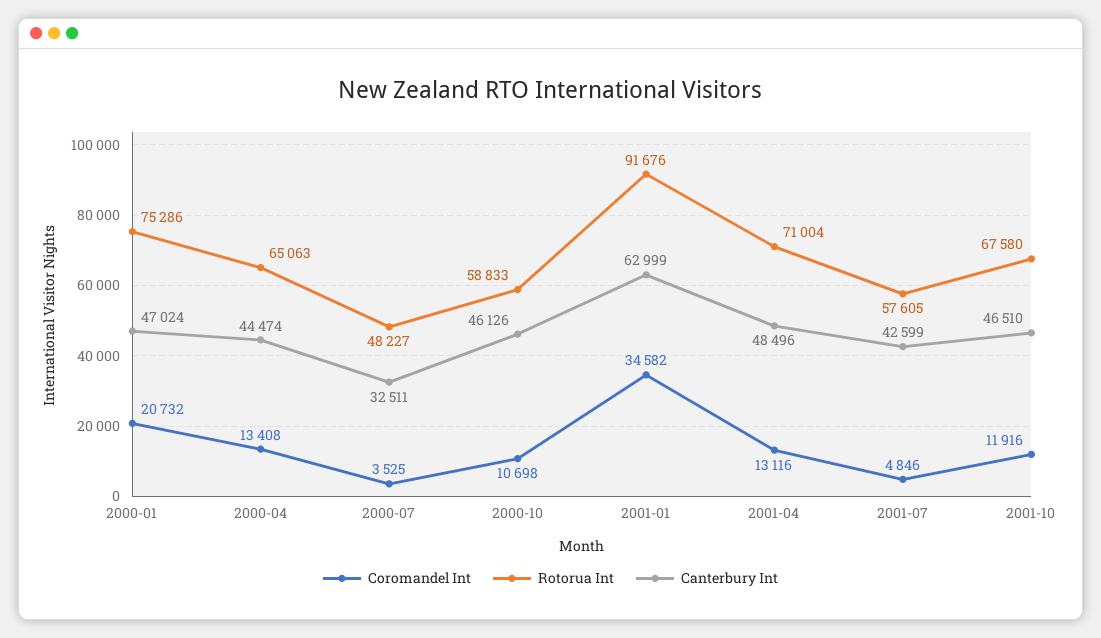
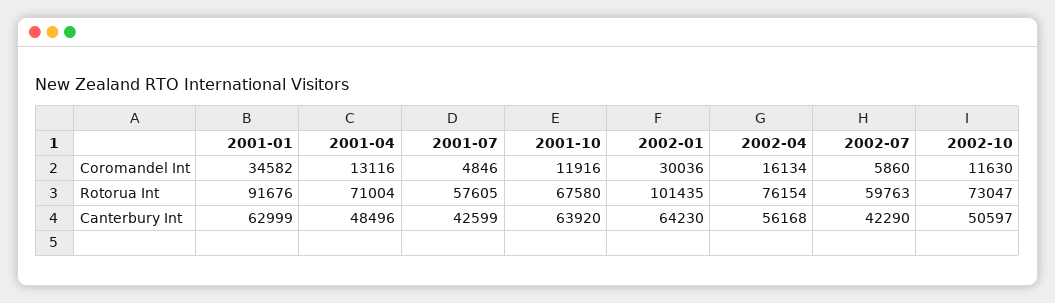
Coromandel Int, 2000-01: 20732 -> none
Rotorua Int, 2000-01: 75286 -> none
Canterbury Int, 2000-01: 47024 -> none
Coromandel Int, 2000-04: 13408 -> none
Rotorua Int, 2000-04: 65063 -> none
Canterbury Int, 2000-04: 44474 -> none
Coromandel Int, 2000-07: 3525 -> none
Rotorua Int, 2000-07: 48227 -> none
Canterbury Int, 2000-07: 32511 -> none
Coromandel Int, 2000-10: 10698 -> none
Rotorua Int, 2000-10: 58833 -> none
Canterbury Int, 2000-10: 46126 -> none
Canterbury Int, 2001-10: 46510 -> 63920
Coromandel Int, 2002-01: none -> 30036
Coromandel Int, 2002-04: none -> 16134
Coromandel Int, 2002-07: none -> 5860
Coromandel Int, 2002-10: none -> 11630
Rotorua Int, 2002-01: none -> 101435
Rotorua Int, 2002-04: none -> 76154
Rotorua Int, 2002-07: none -> 59763
Rotorua Int, 2002-10: none -> 73047
Canterbury Int, 2002-01: none -> 64230
Canterbury Int, 2002-04: none -> 56168
Canterbury Int, 2002-07: none -> 42290
Canterbury Int, 2002-10: none -> 50597

